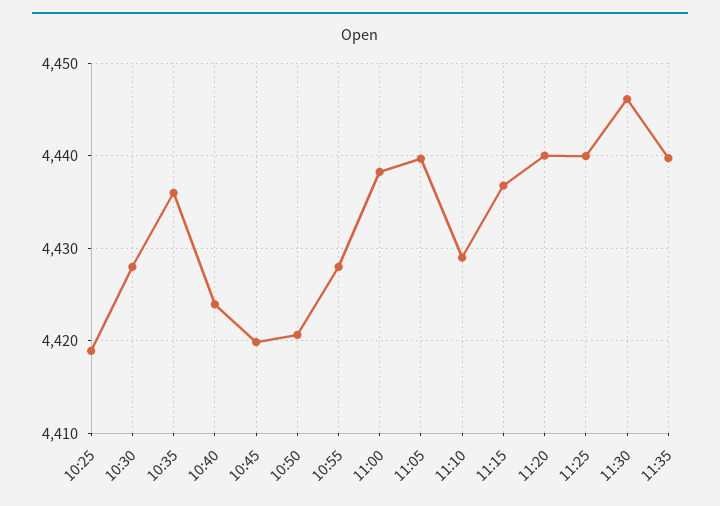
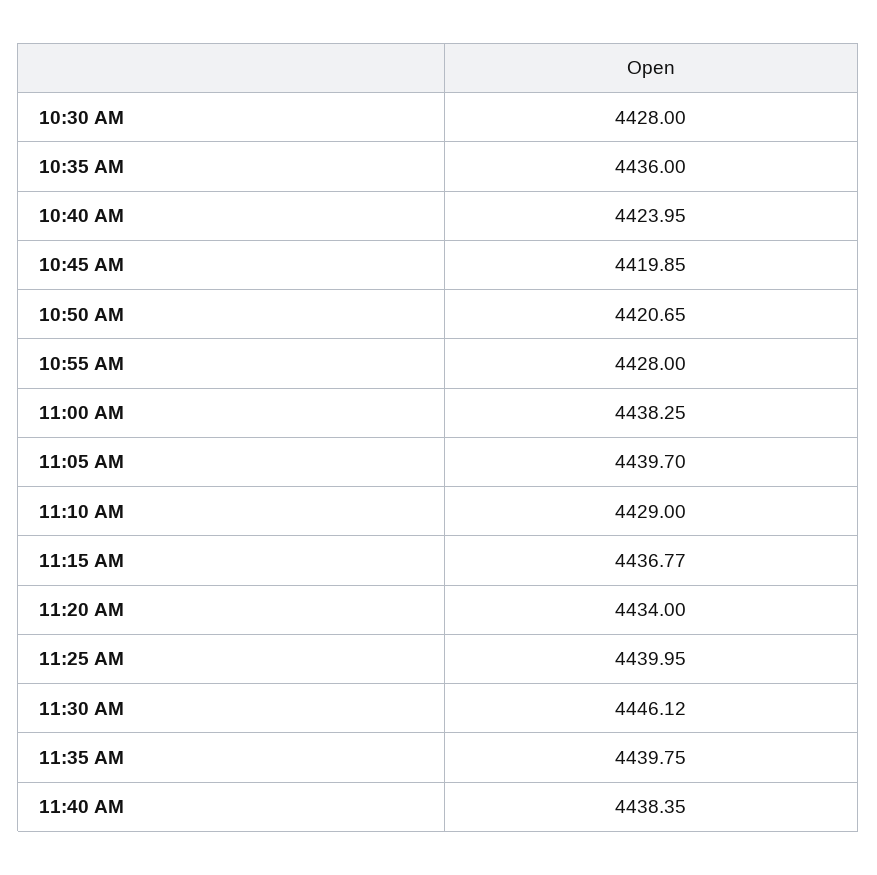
10:25: 4419 -> none
11:20: 4440 -> 4434
11:40 AM: none -> 4438.35

